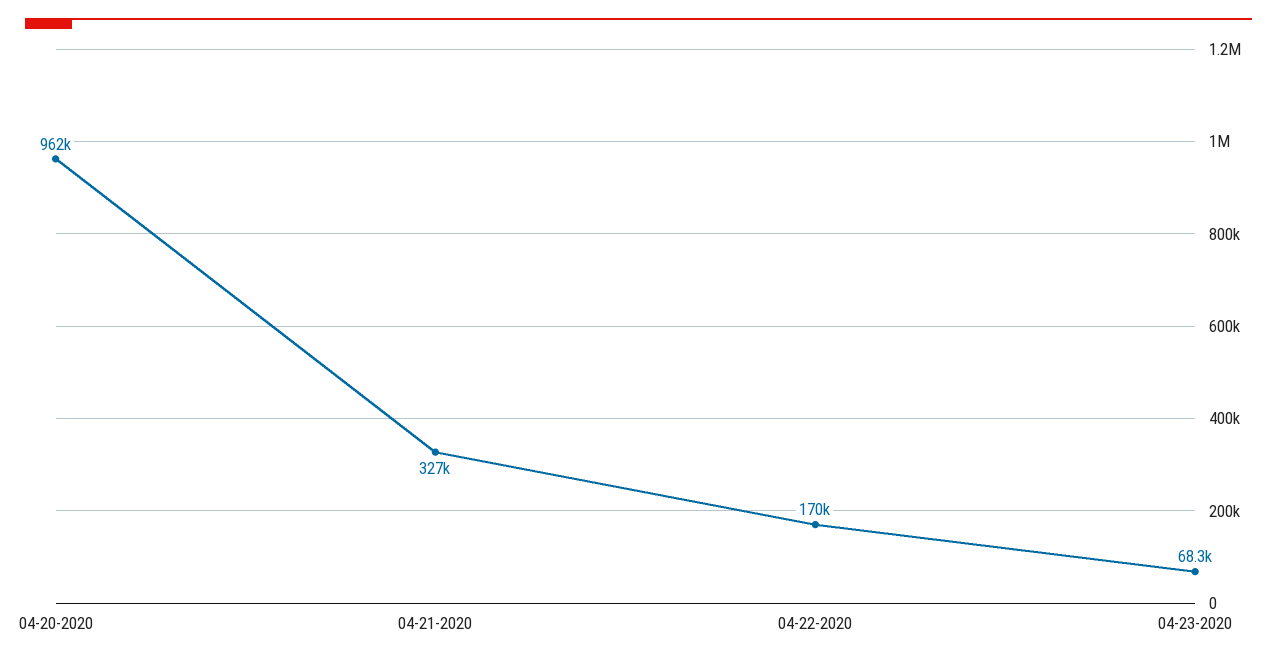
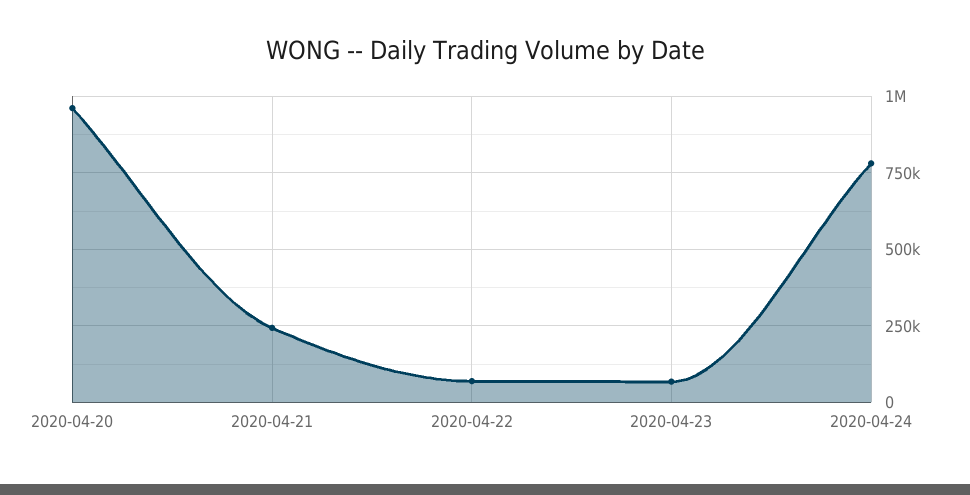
04-21-2020: 327000 -> 250000
04-22-2020: 170000 -> 75000
2020-04-24: none -> 775000

